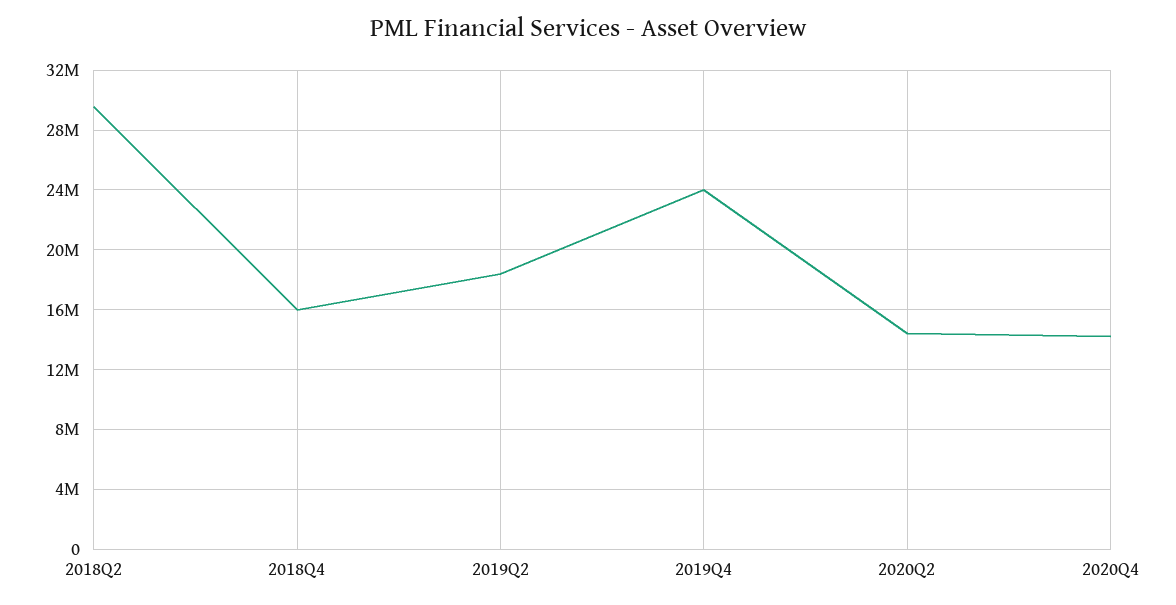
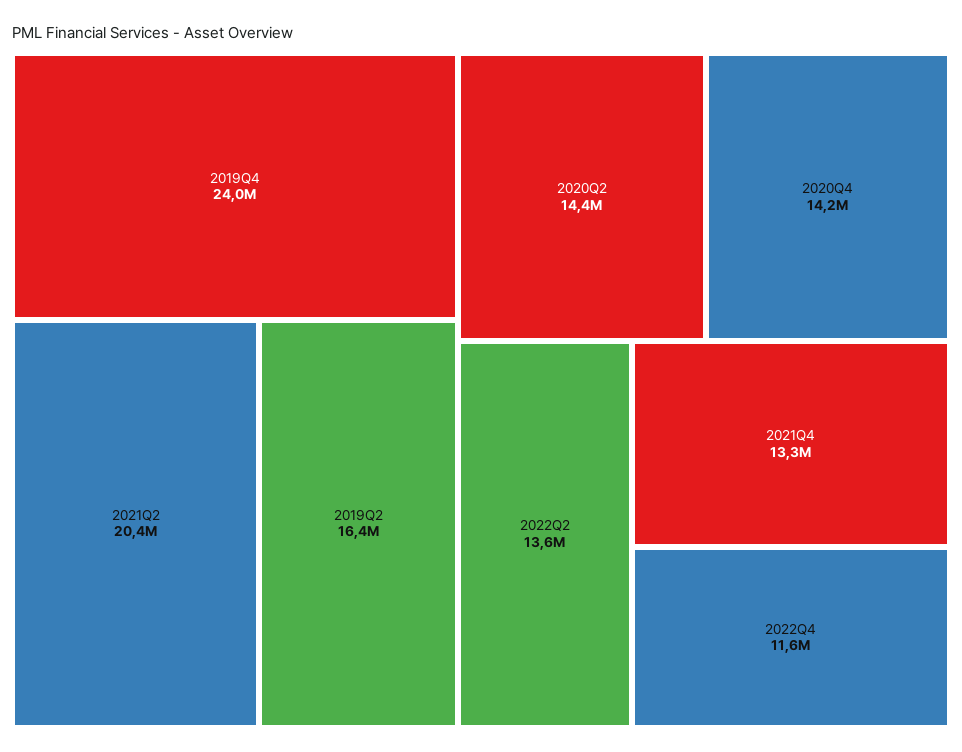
2018Q2: 29500000 -> none
2018Q4: 16000000 -> none
2019Q2: 18500000 -> 16400000
2021Q2: none -> 20400000
2022Q2: none -> 13600000
2021Q4: none -> 13300000
2022Q4: none -> 11600000

